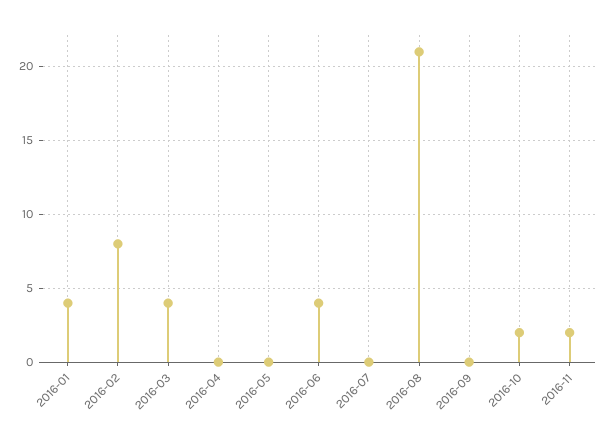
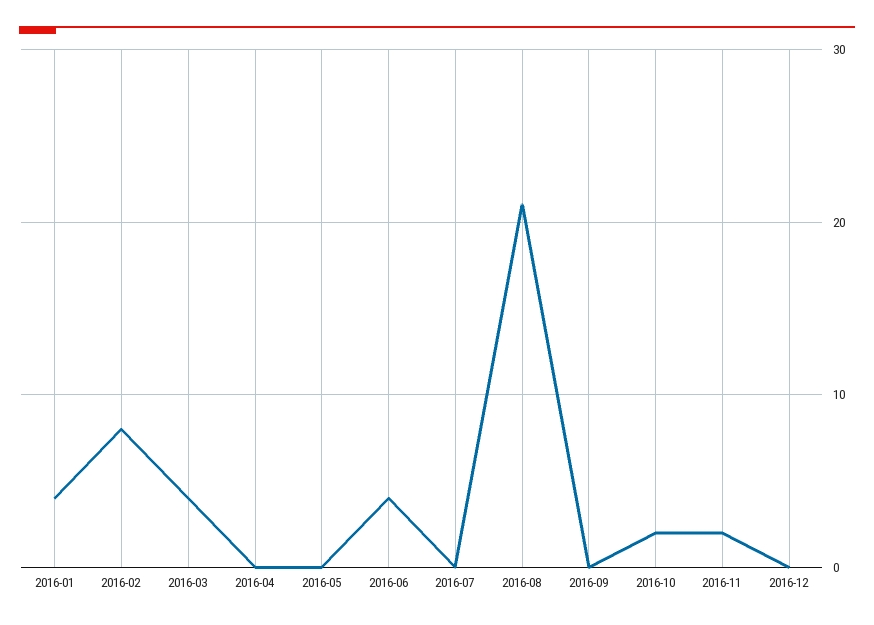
2016-12: none -> 0

